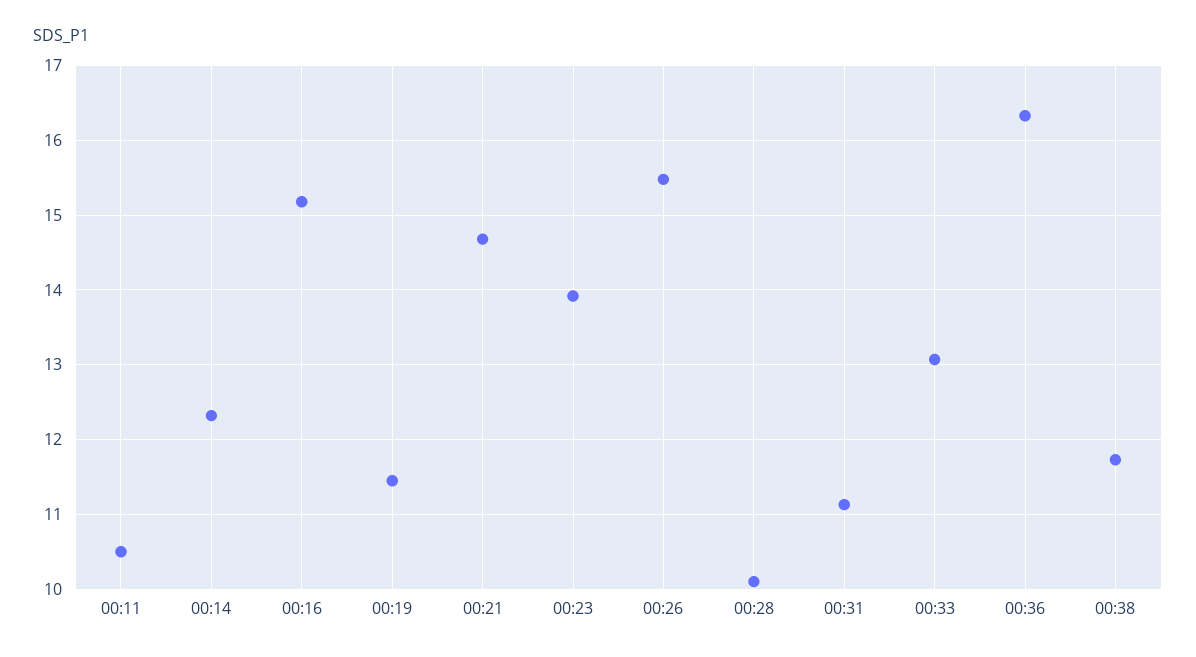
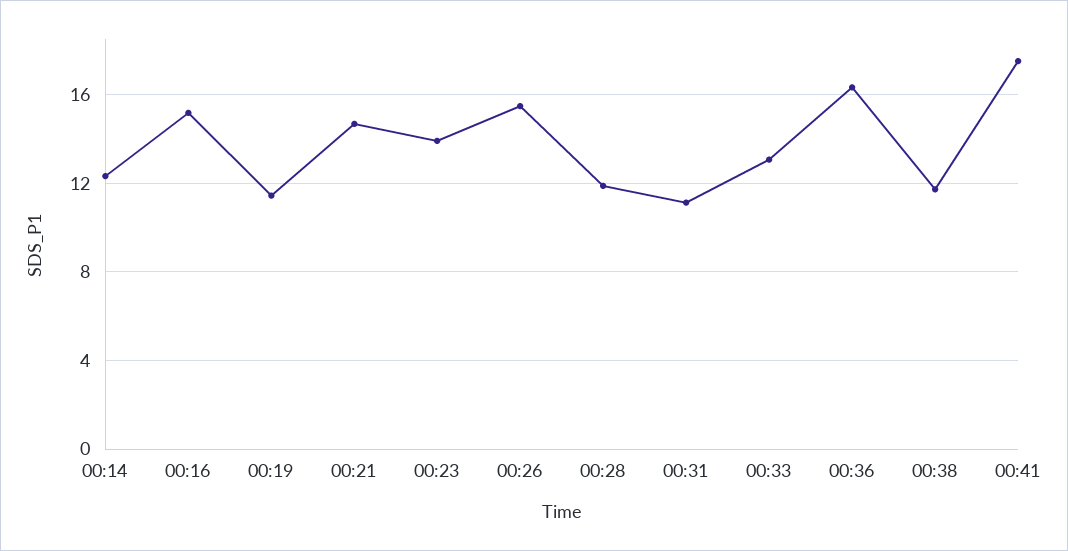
00:11: 10.5 -> none
00:28: 10.1 -> 12
00:41: none -> 17.5

